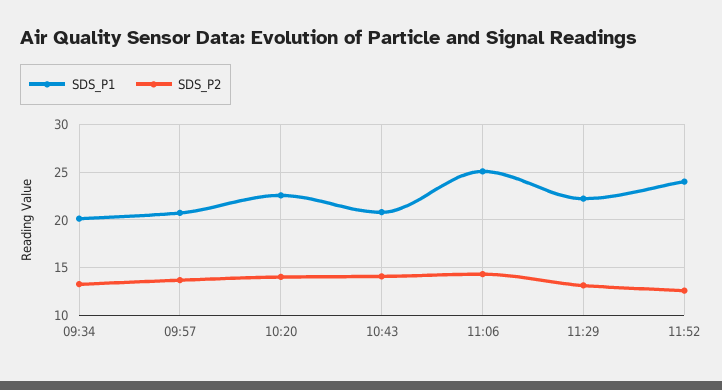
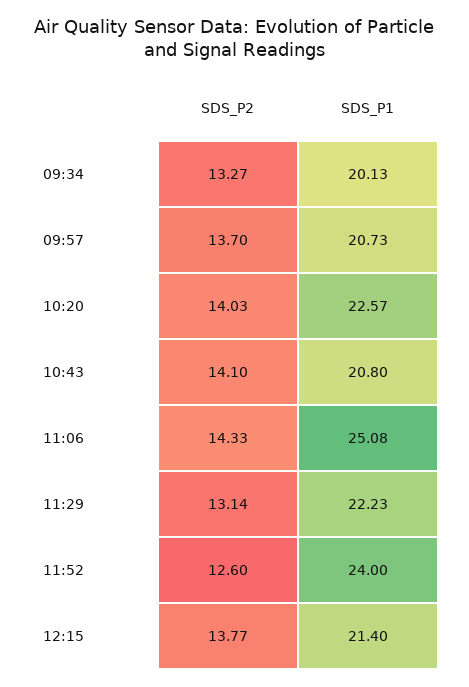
SDS_P2, 12:15: none -> 13.77
SDS_P1, 12:15: none -> 21.4

